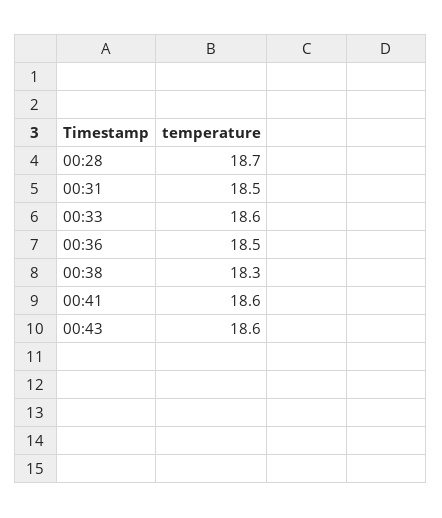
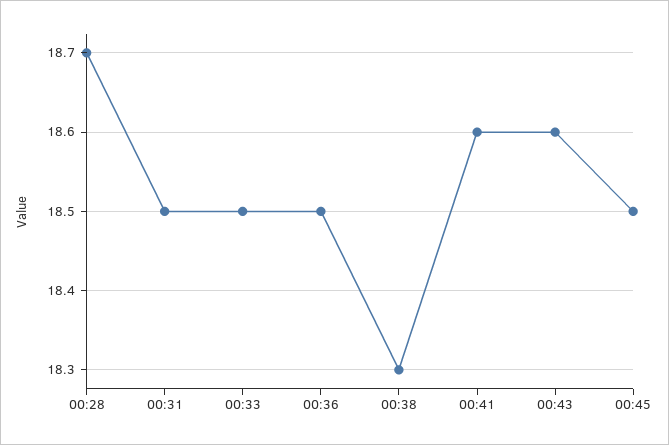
00:33: 18.6 -> 18.5
00:45: none -> 18.5

